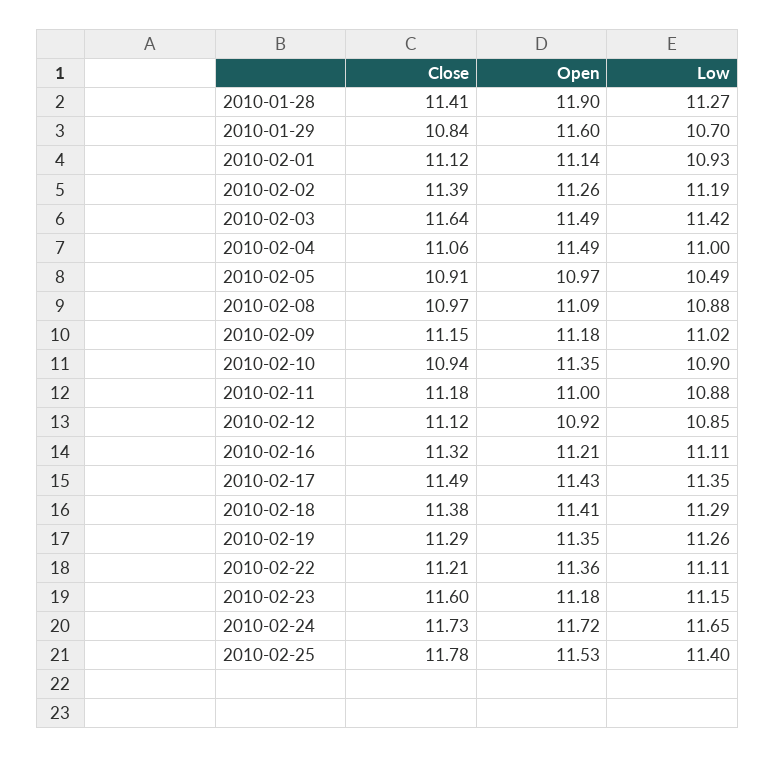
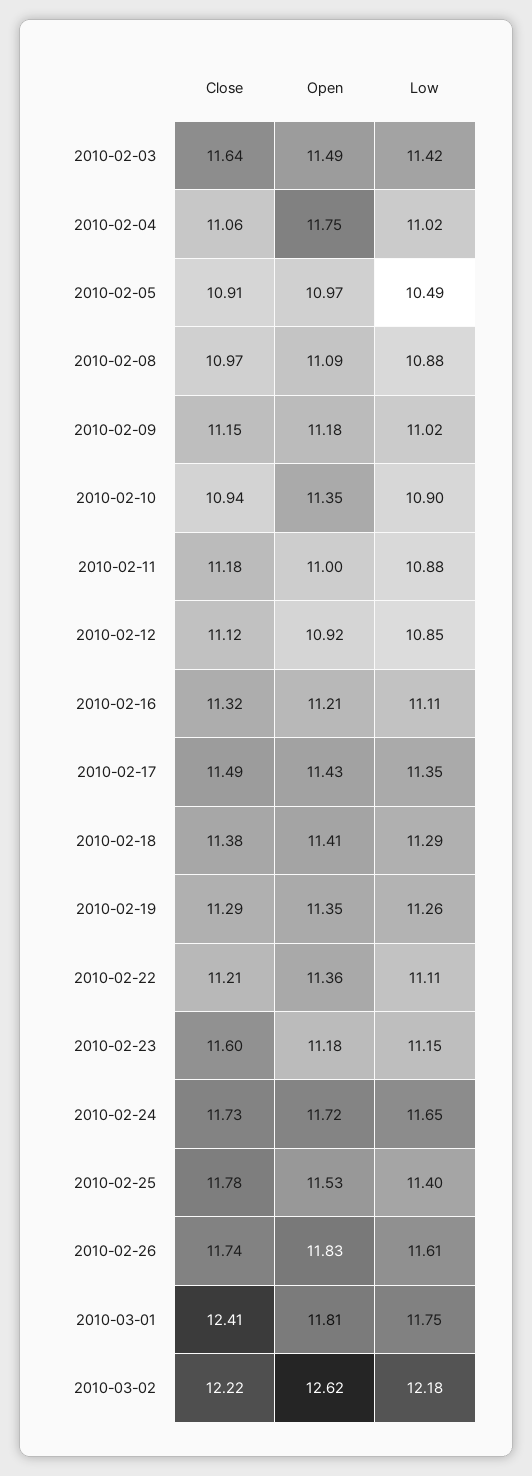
Close, 2010-01-28: 11.41 -> none
Open, 2010-01-28: 11.9 -> none
Low, 2010-01-28: 11.27 -> none
Close, 2010-01-29: 10.84 -> none
Open, 2010-01-29: 11.6 -> none
Low, 2010-01-29: 10.7 -> none
Close, 2010-02-01: 11.12 -> none
Open, 2010-02-01: 11.14 -> none
Low, 2010-02-01: 10.93 -> none
Close, 2010-02-02: 11.39 -> none
Open, 2010-02-02: 11.26 -> none
Low, 2010-02-02: 11.19 -> none
Open, 2010-02-04: 11.49 -> 11.75
Low, 2010-02-04: 11 -> 11.02
Close, 2010-02-26: none -> 11.74
Open, 2010-02-26: none -> 11.83
Low, 2010-02-26: none -> 11.61
Close, 2010-03-01: none -> 12.41
Open, 2010-03-01: none -> 11.81
Low, 2010-03-01: none -> 11.75
Close, 2010-03-02: none -> 12.22
Open, 2010-03-02: none -> 12.62
Low, 2010-03-02: none -> 12.18

